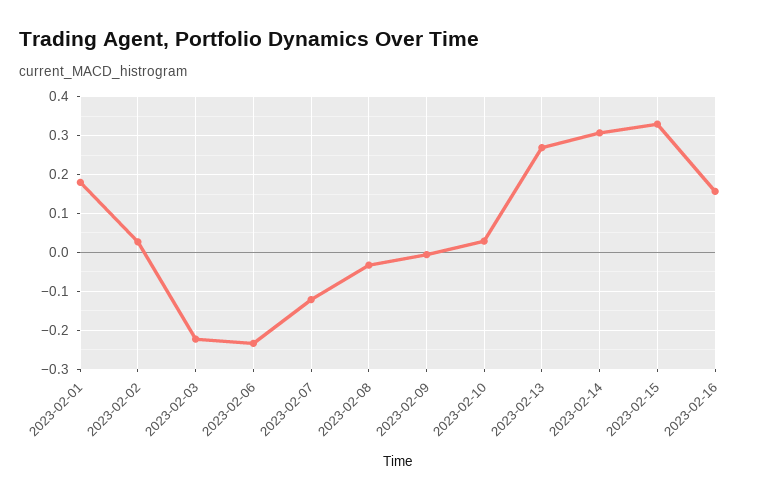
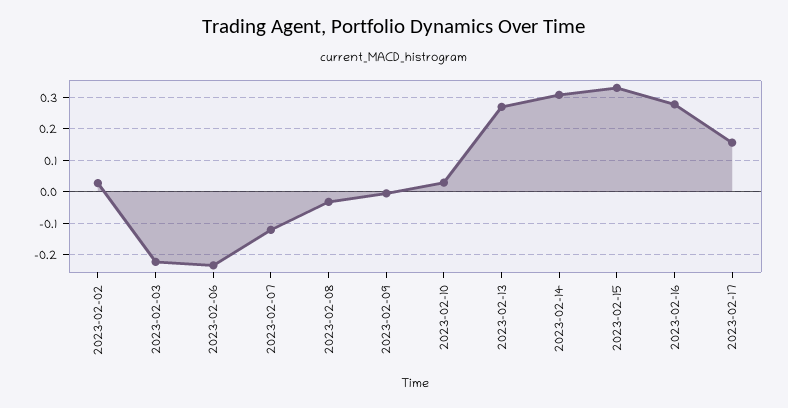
2023-02-01: 0.18 -> none
2023-02-16: 0.16 -> 0.28
2023-02-17: none -> 0.16

